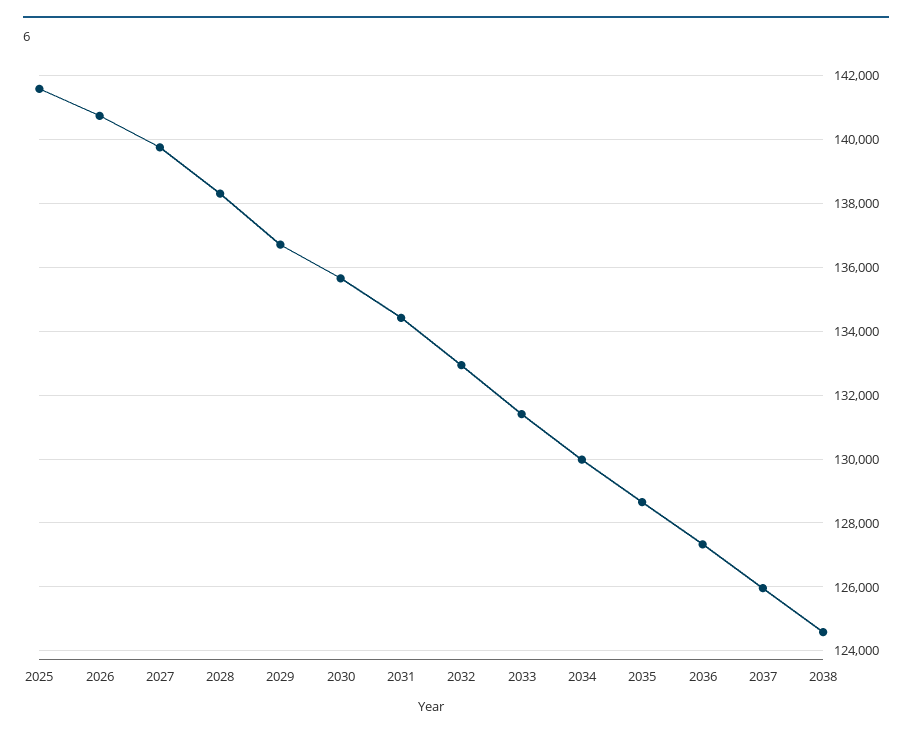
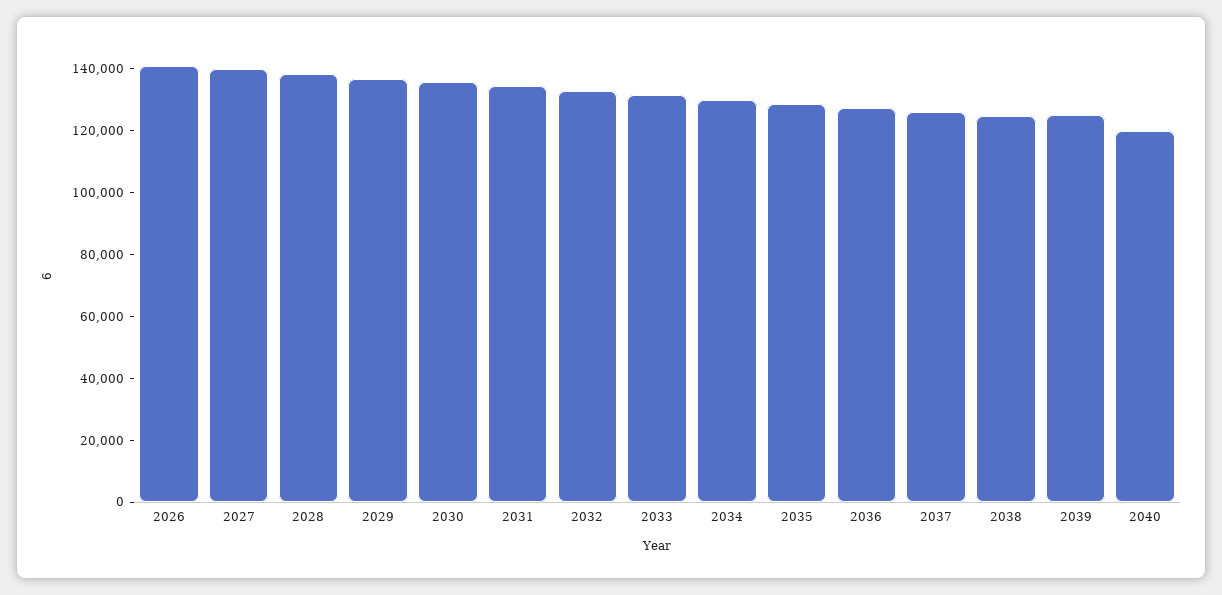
2025: 141600 -> none
2039: none -> 125000
2040: none -> 120000

